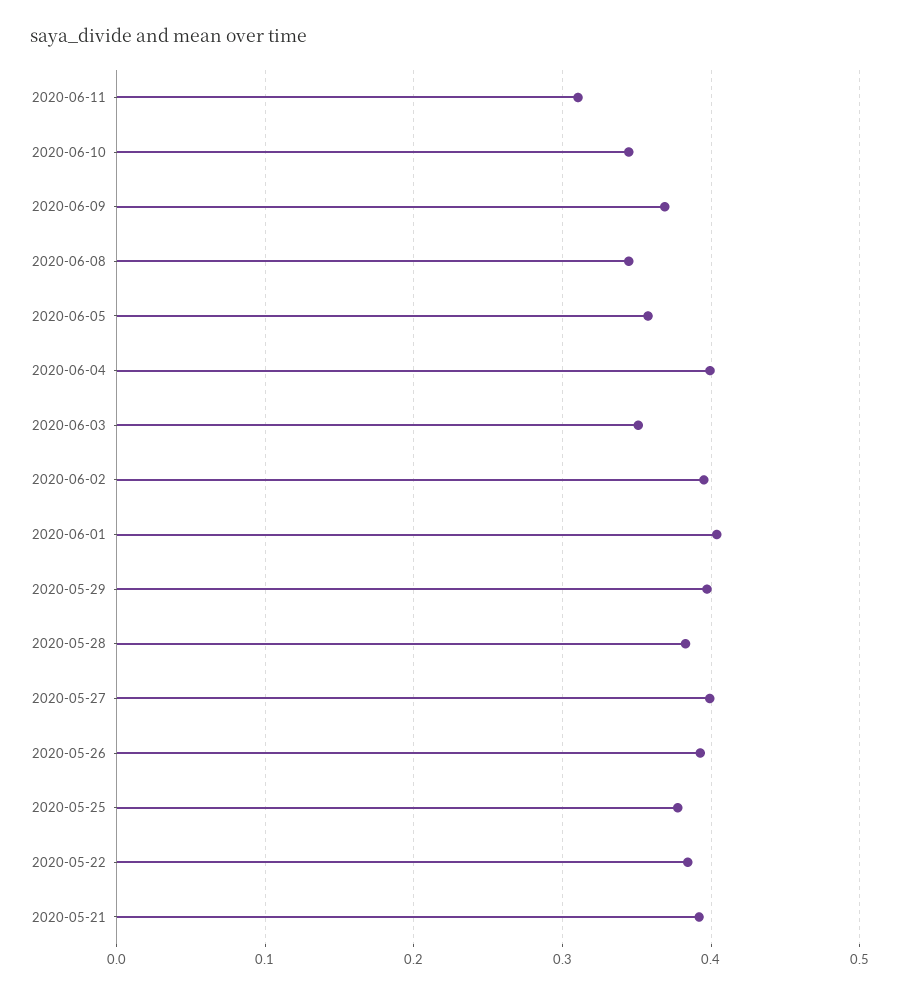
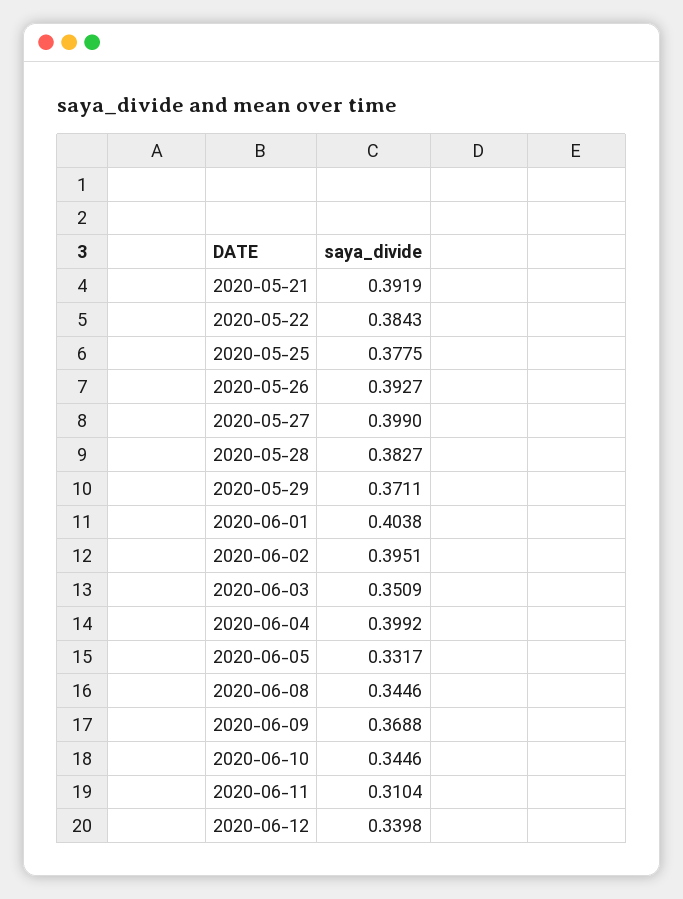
2020-06-05: 0.36 -> 0.3317
2020-05-29: 0.4 -> 0.3711
2020-06-12: none -> 0.3398

